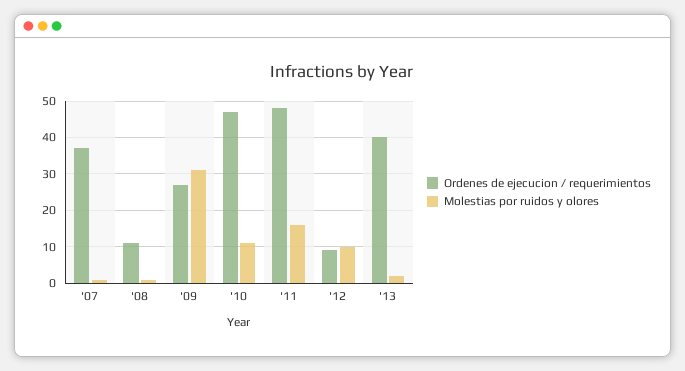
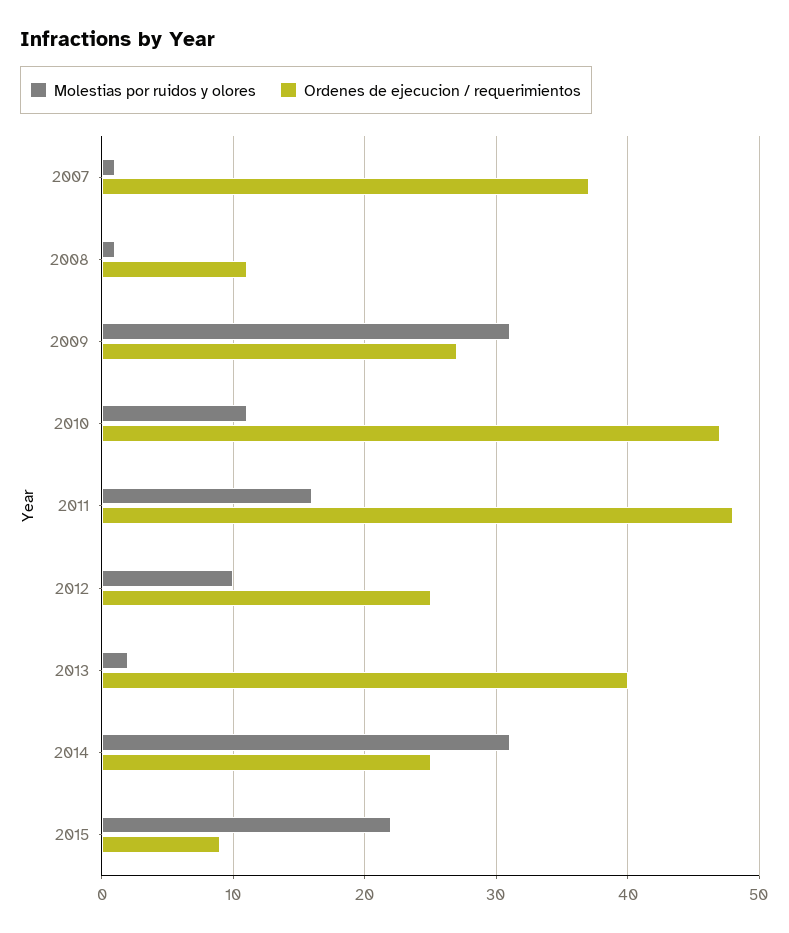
Ordenes de ejecucion / requerimientos, '12: 10 -> 25
Molestias por ruidos y olores, 2014: none -> 31
Ordenes de ejecucion / requerimientos, 2014: none -> 25
Molestias por ruidos y olores, 2015: none -> 22
Ordenes de ejecucion / requerimientos, 2015: none -> 9

